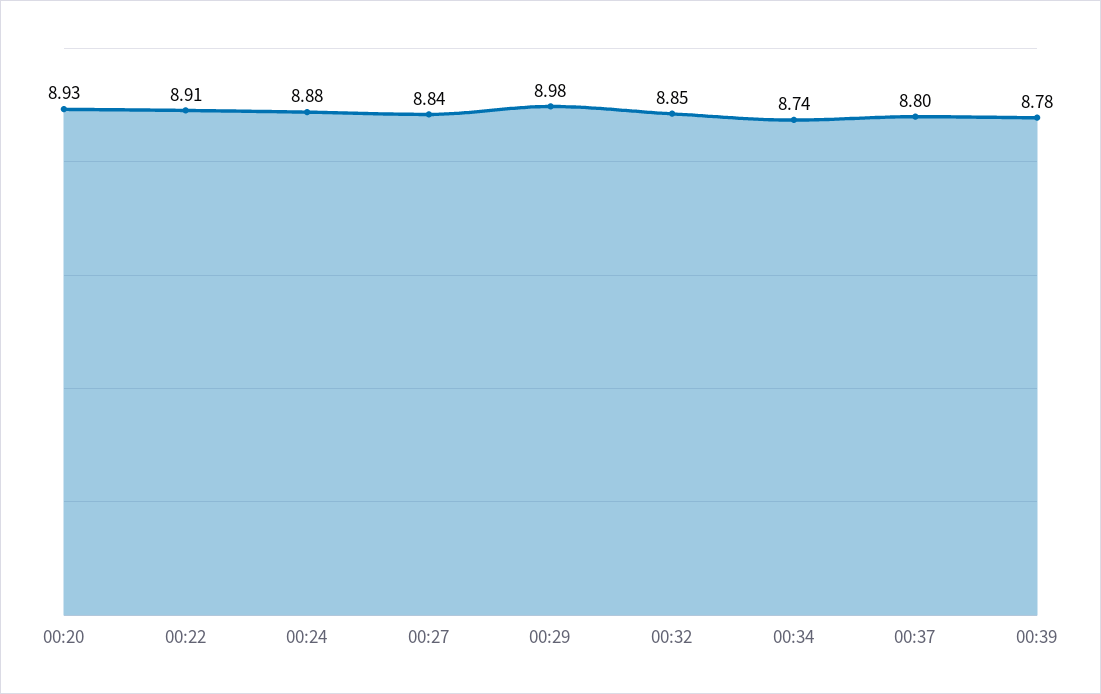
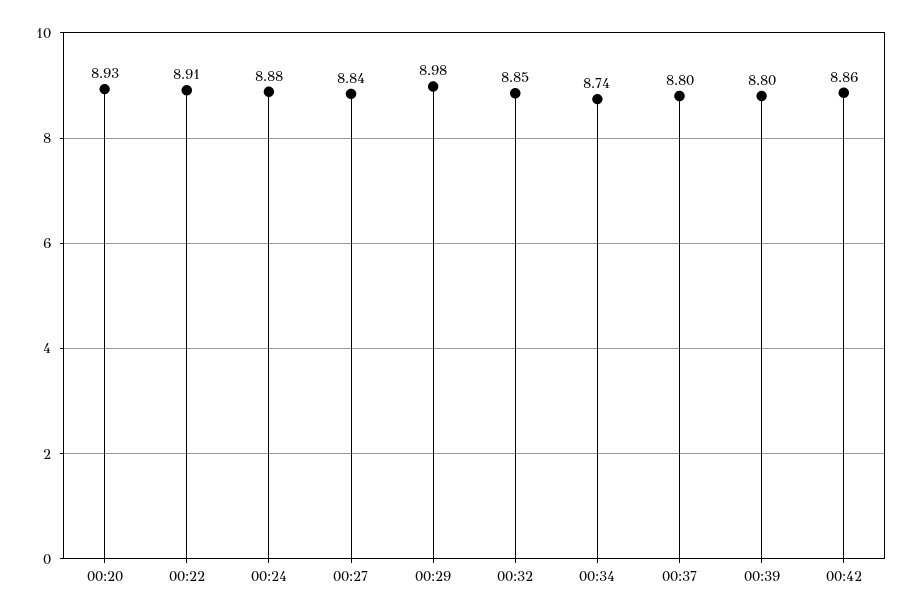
00:39: 8.78 -> 8.8
00:42: none -> 8.86

